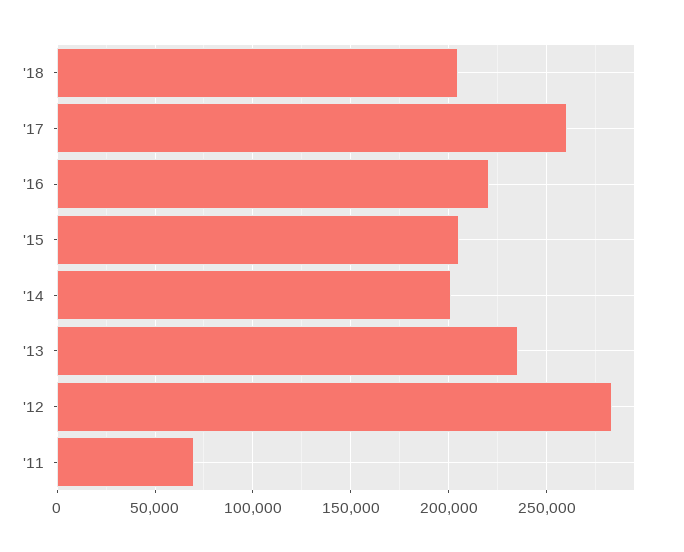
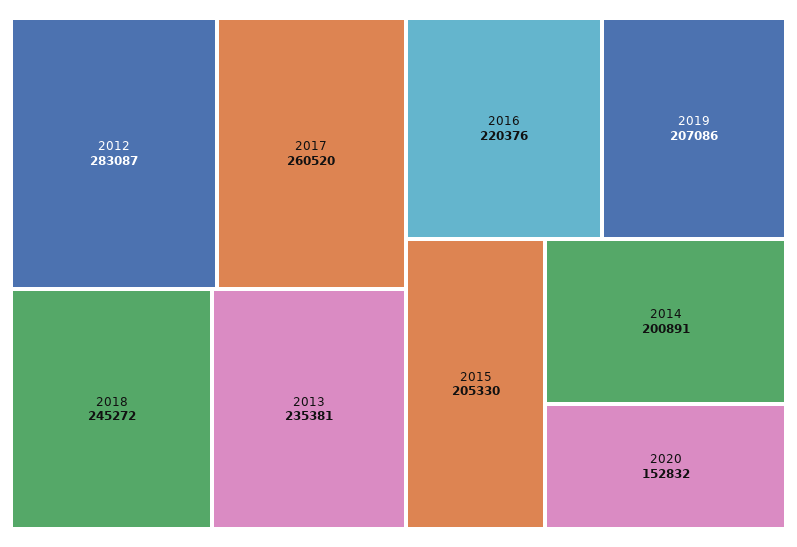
'18: 205000 -> 245272
'11: 70000 -> none
2019: none -> 207086
2020: none -> 152832

